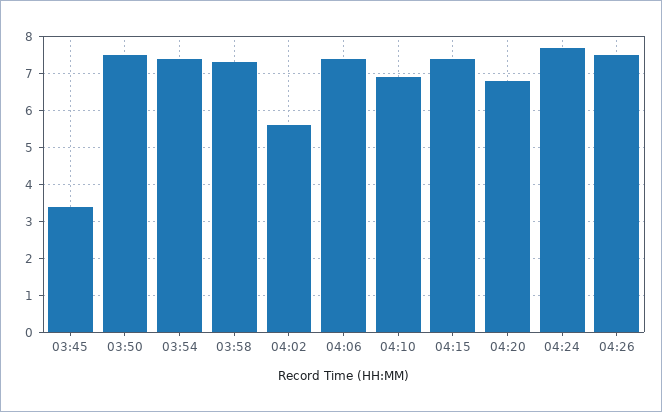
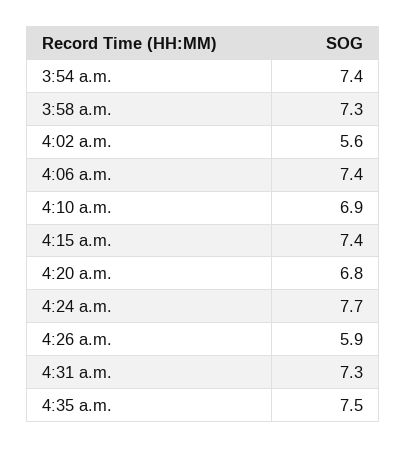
03:45: 3.5 -> none
03:50: 7.5 -> none
04:26: 7.5 -> 5.9
4:31 a.m.: none -> 7.3
4:35 a.m.: none -> 7.5

